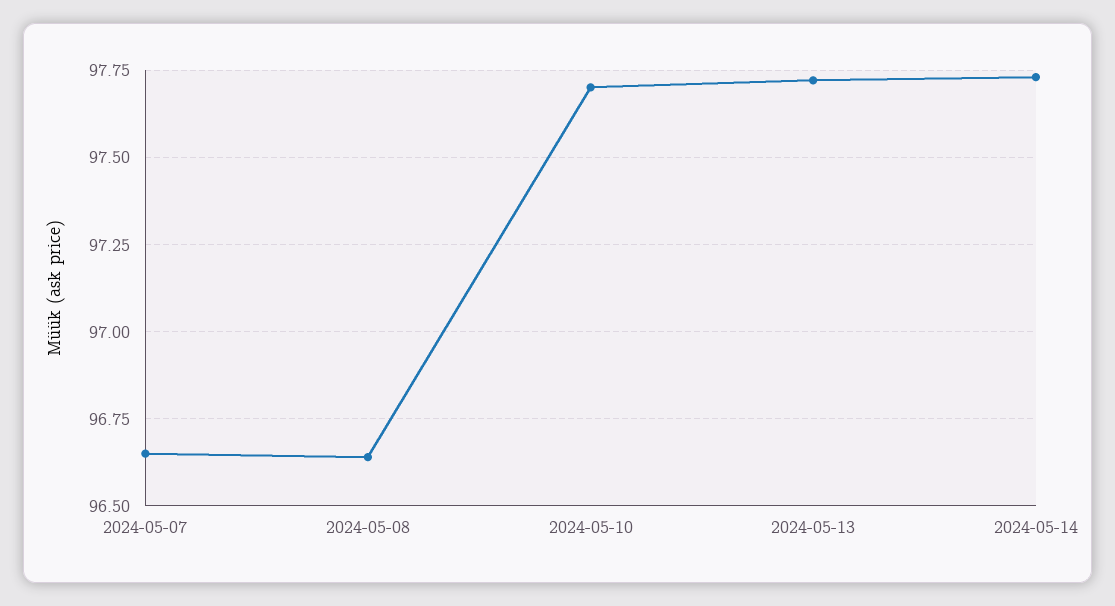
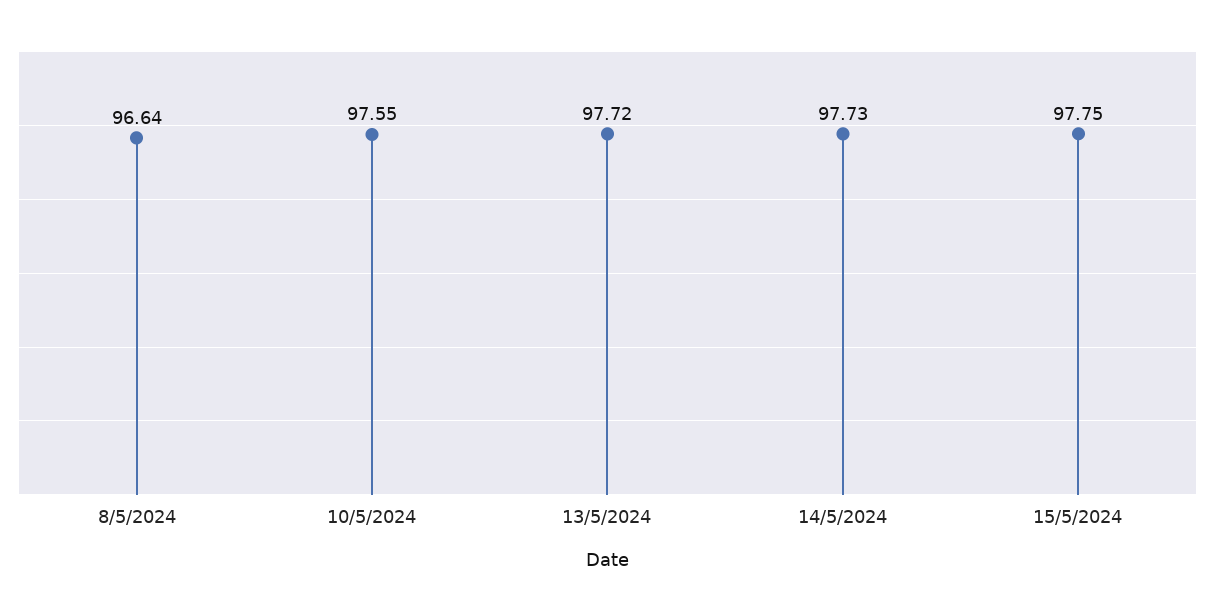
2024-05-07: 96.65 -> none
2024-05-10: 97.7 -> 97.55
15/5/2024: none -> 97.75

